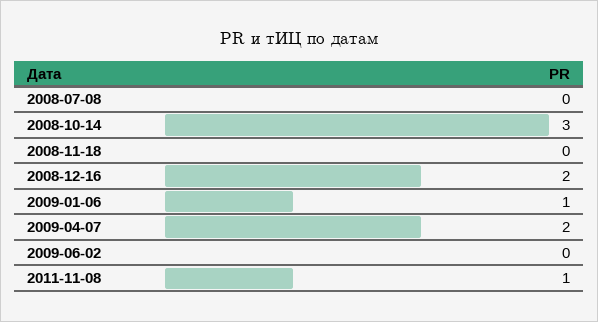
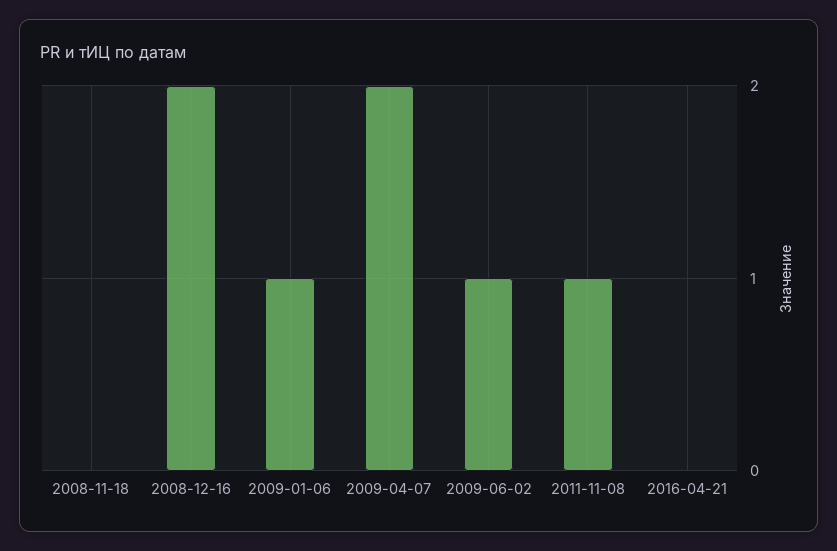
2008-07-08: 0 -> none
2008-10-14: 3 -> none
2009-06-02: 0 -> 1
2016-04-21: none -> 0

